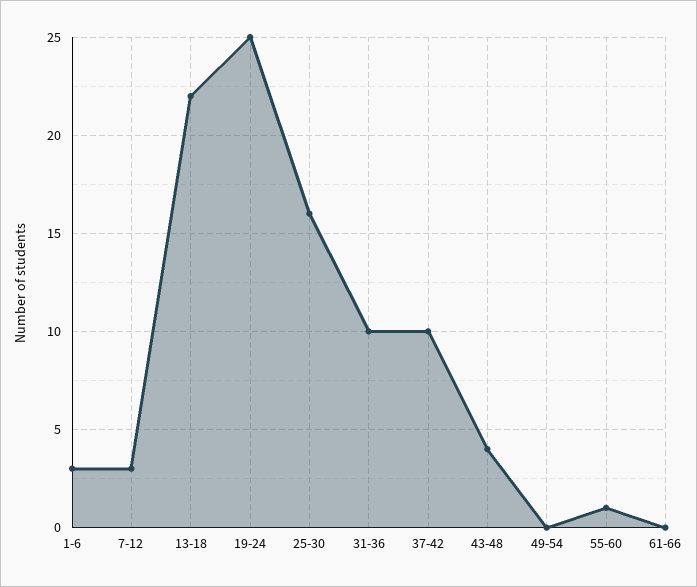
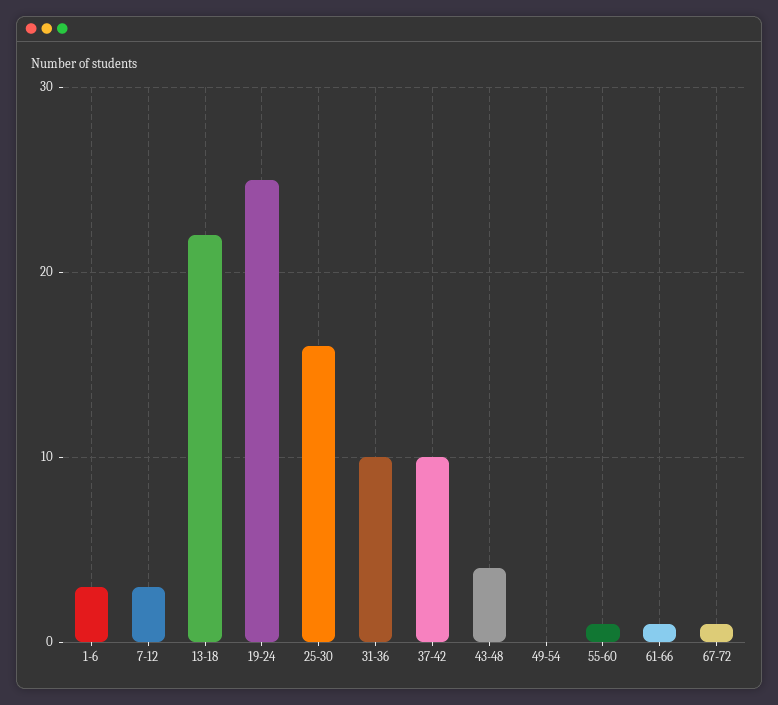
61-66: 0 -> 1
67-72: none -> 1

